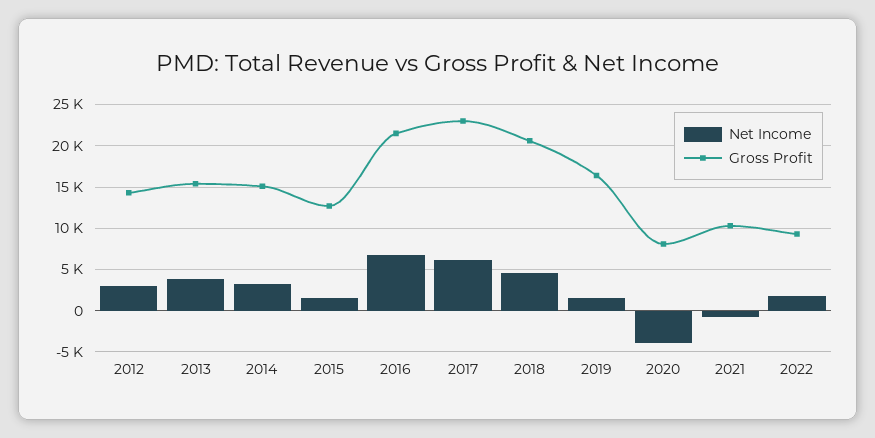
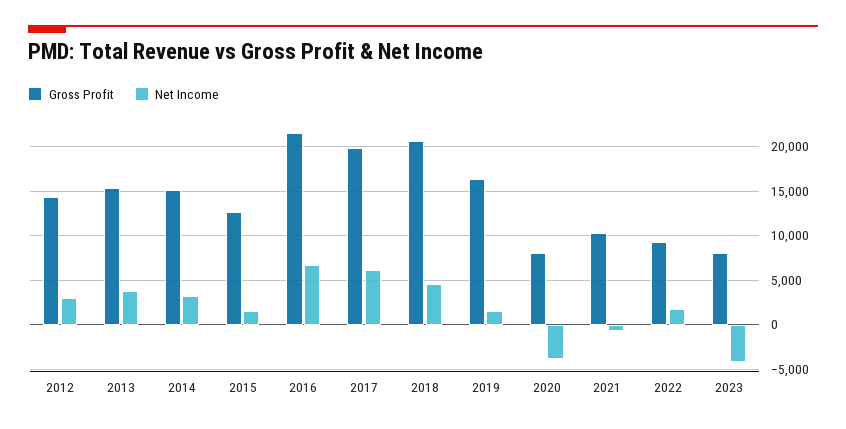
Gross Profit, 2017: 23000 -> 20000
Gross Profit, 2023: none -> 8000
Net Income, 2023: none -> -4000

